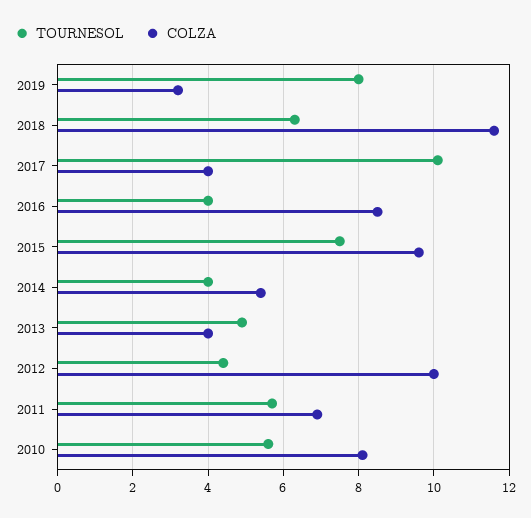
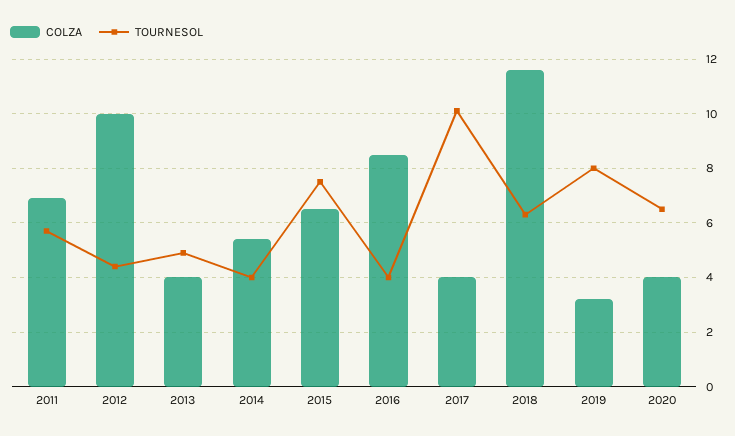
COLZA, 2015: 9.5 -> 6.5
TOURNESOL, 2010: 5.5 -> none
COLZA, 2010: 8 -> none
COLZA, 2020: none -> 4
TOURNESOL, 2020: none -> 6.5

